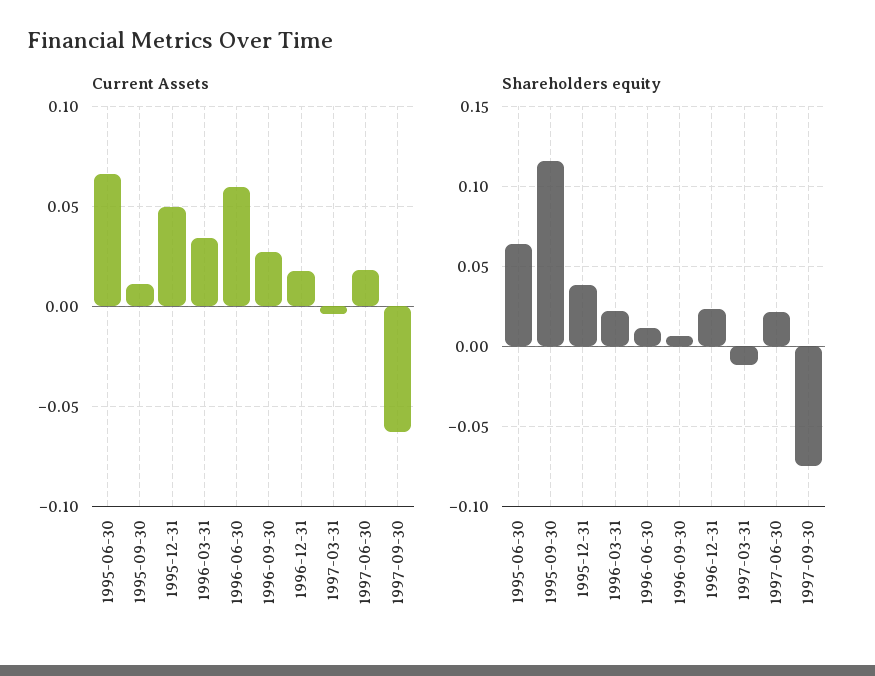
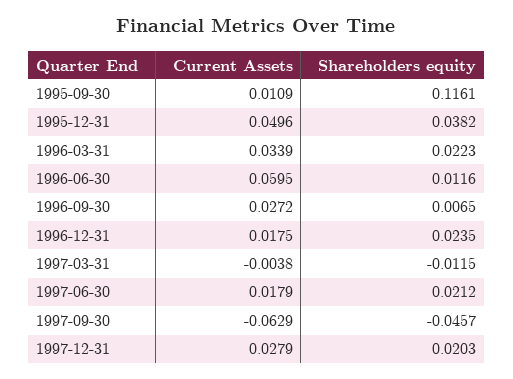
Current Assets, 1995-06-30: 0.065 -> none
Shareholders equity, 1995-06-30: 0.065 -> none
Shareholders equity, 1997-09-30: -0.075 -> -0.0457
Current Assets, 1997-12-31: none -> 0.0279
Shareholders equity, 1997-12-31: none -> 0.0203

